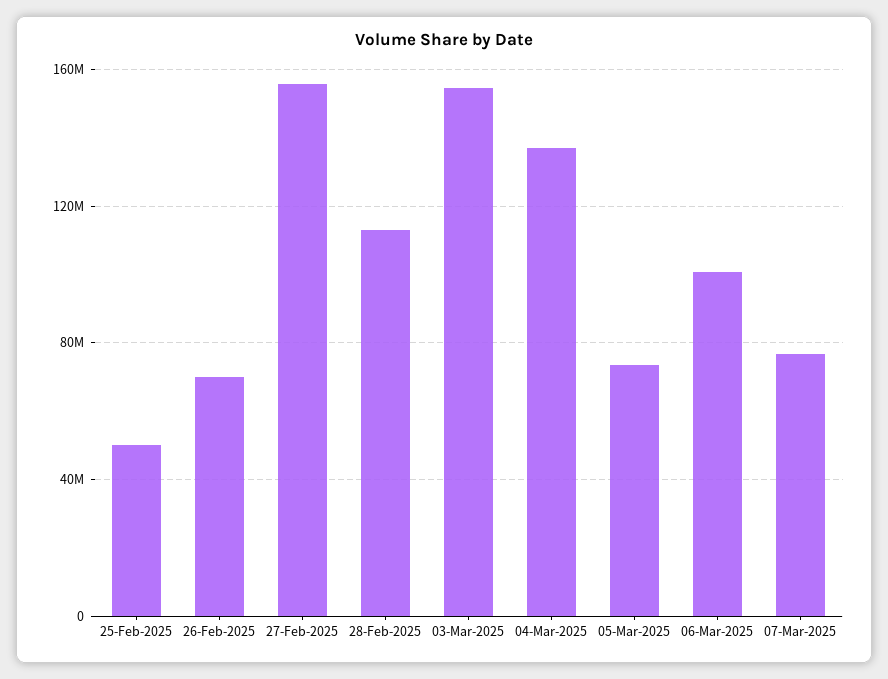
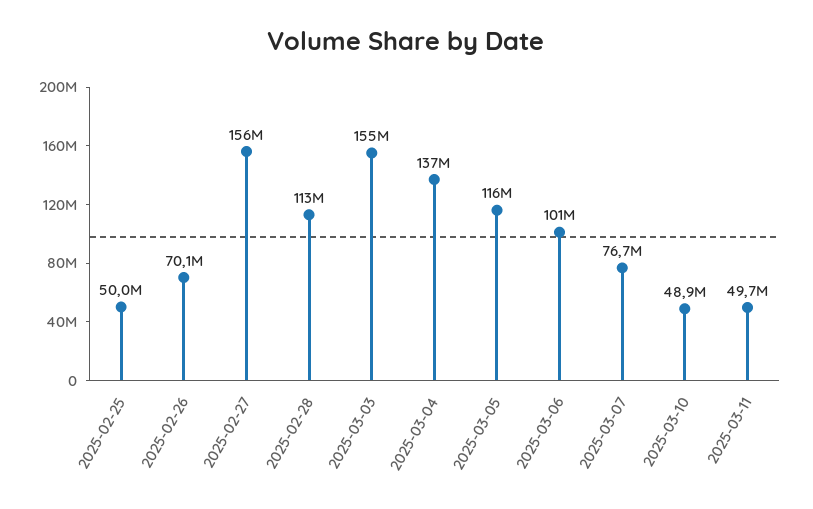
05-Mar-2025: 75000000 -> 116000000
2025-03-10: none -> 48900000
2025-03-11: none -> 49700000

